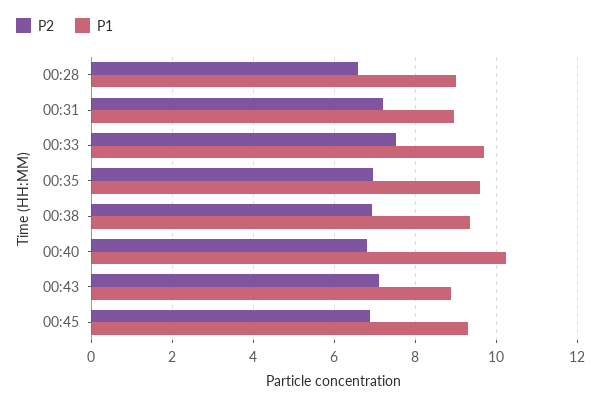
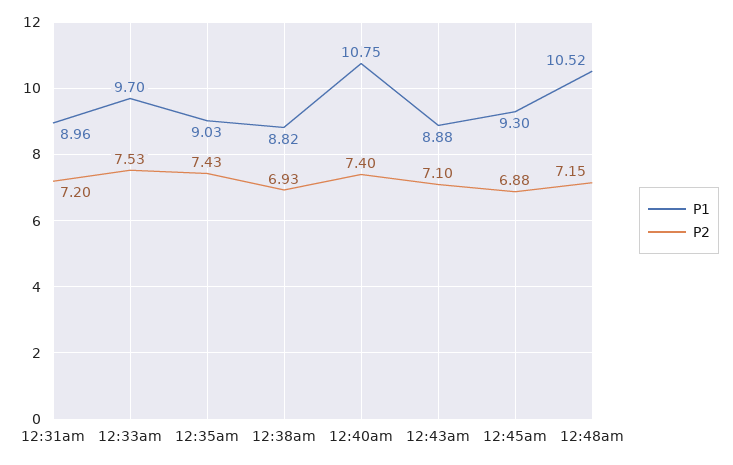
P2, 00:28: 6.6 -> none
P1, 00:28: 9 -> none
P2, 00:35: 7 -> 7.43
P1, 00:35: 9.6 -> 9.03
P1, 00:38: 9.4 -> 8.82
P2, 00:40: 6.8 -> 7.4
P1, 00:40: 10.2 -> 10.75
P1, 12:48am: none -> 10.52
P2, 12:48am: none -> 7.15

